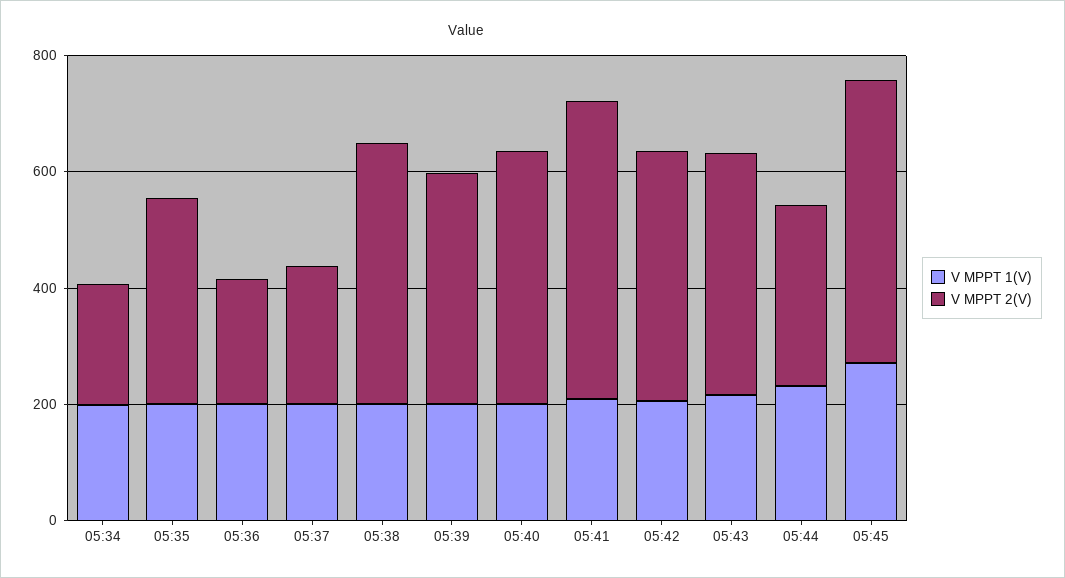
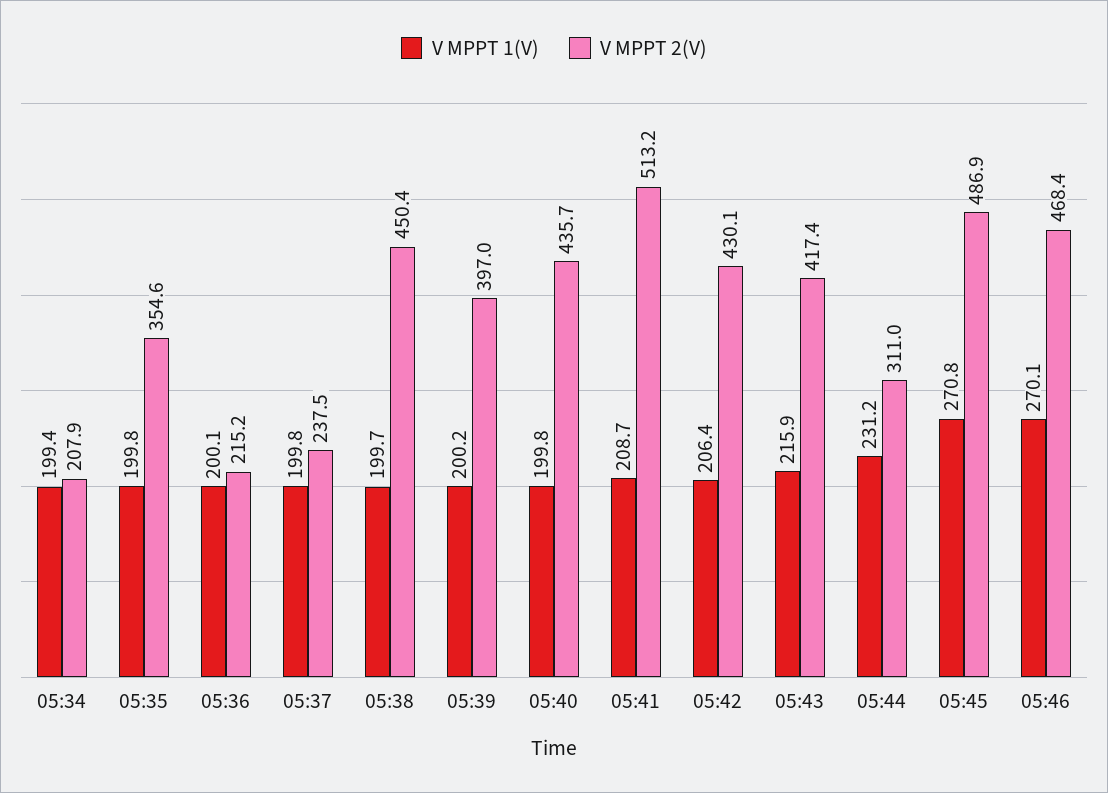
V MPPT 1(V), 05:46: none -> 270.1
V MPPT 2(V), 05:46: none -> 468.4

